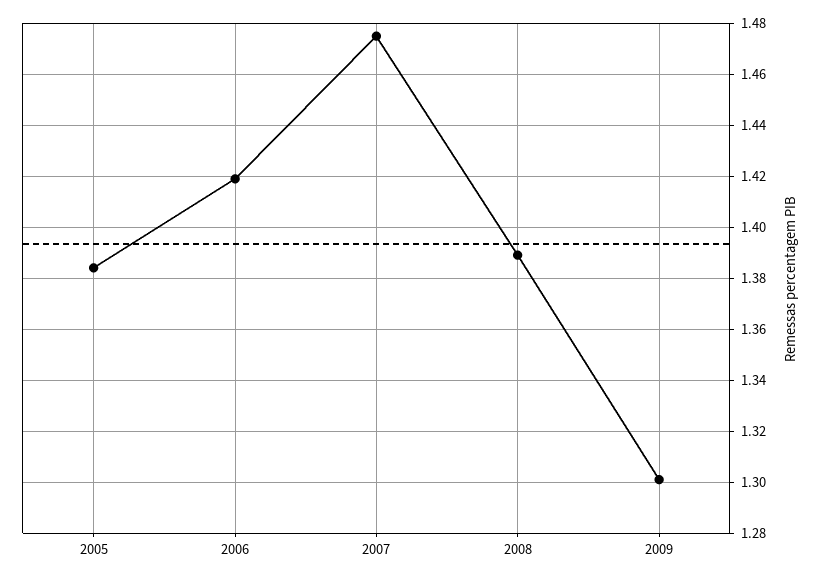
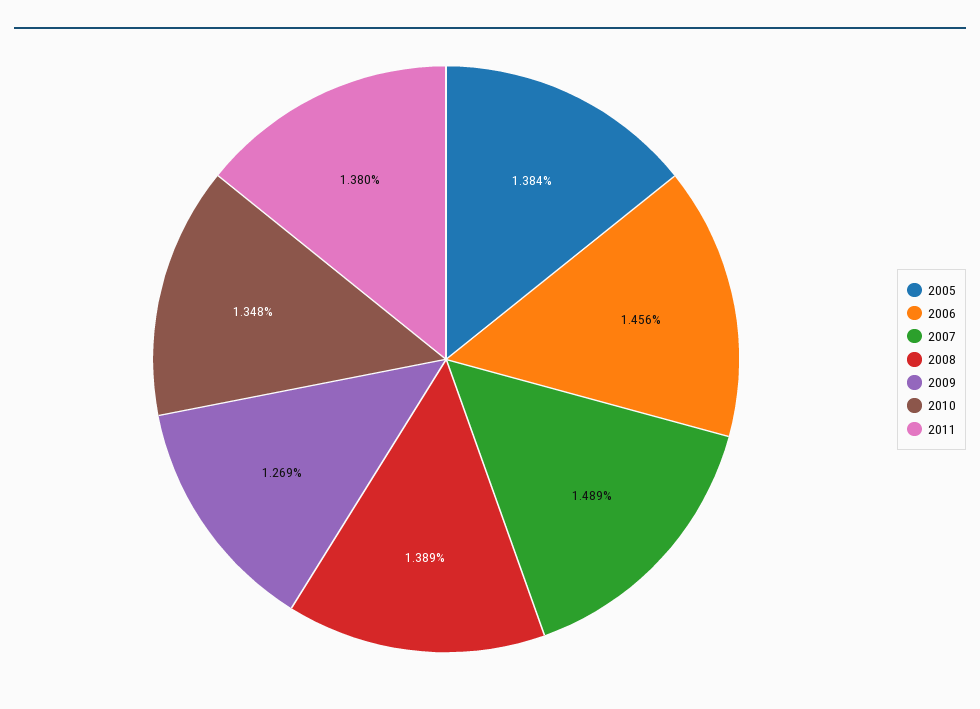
2006: 1.42 -> 1.456
2007: 1.475 -> 1.489
2009: 1.3 -> 1.269
2010: none -> 1.348
2011: none -> 1.38

